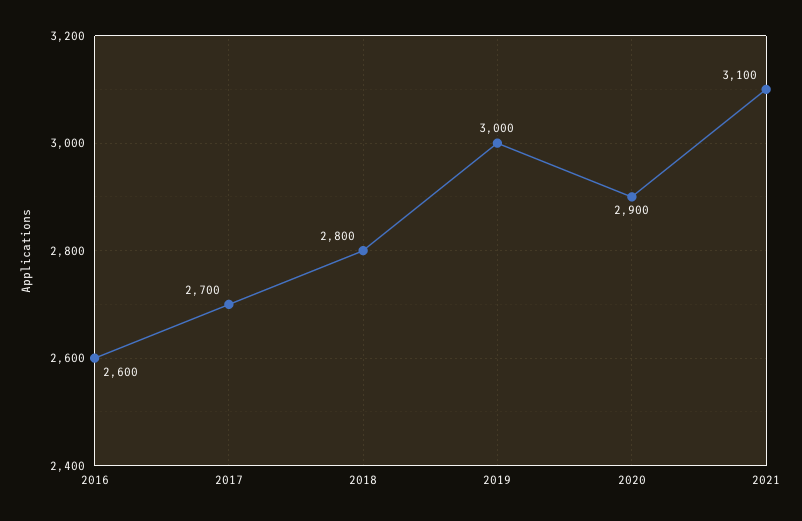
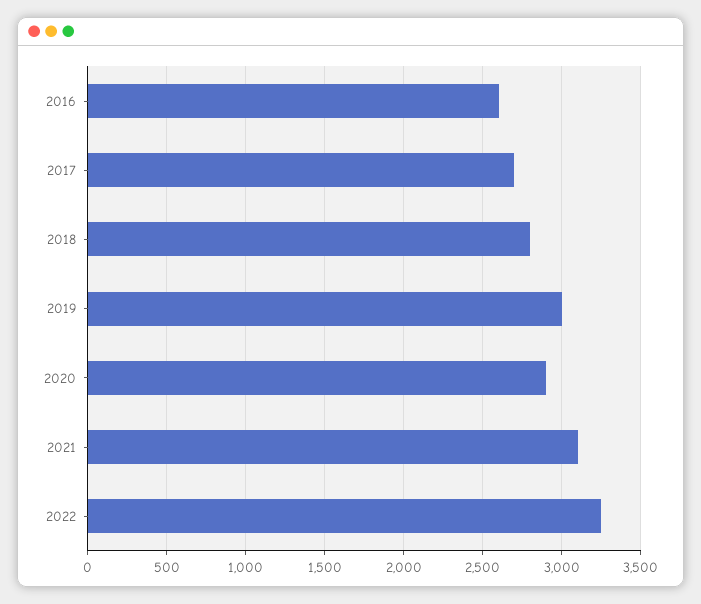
2022: none -> 3250

